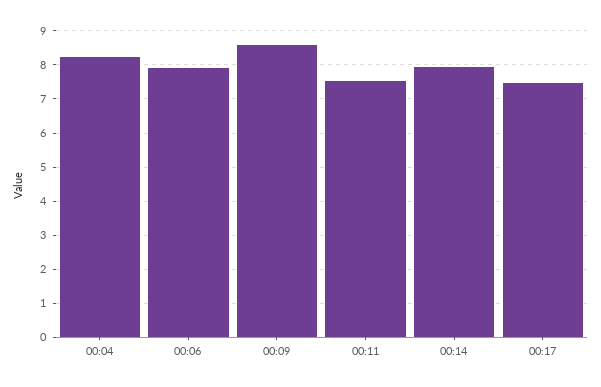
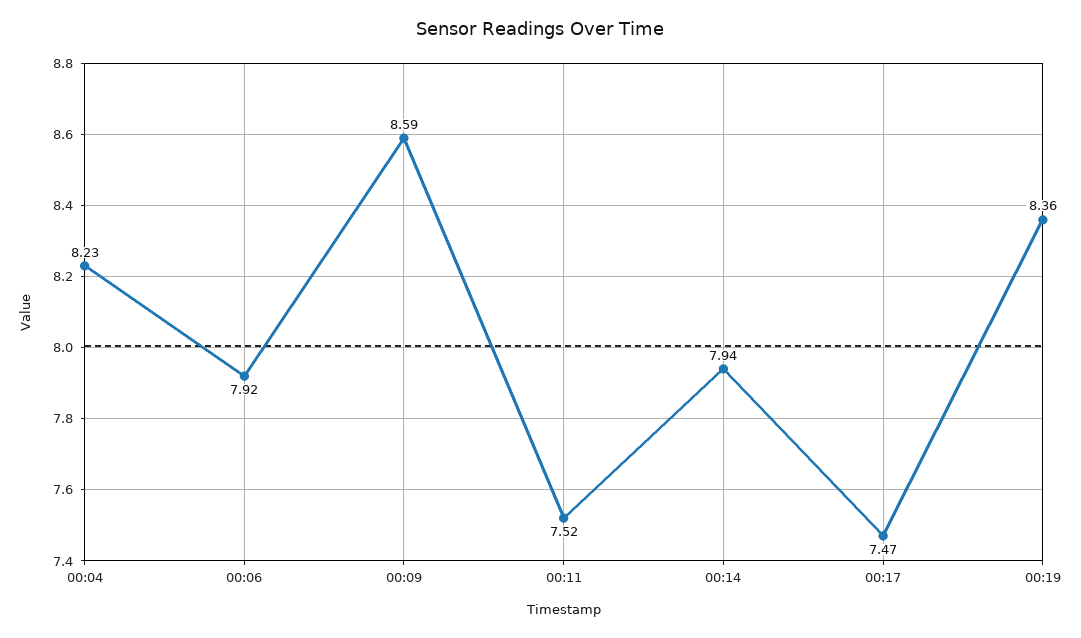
00:19: none -> 8.36

